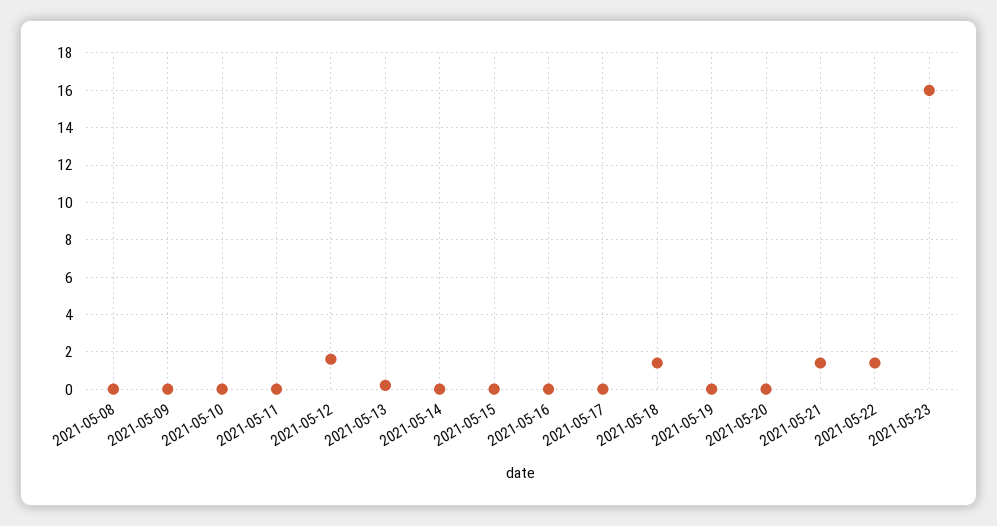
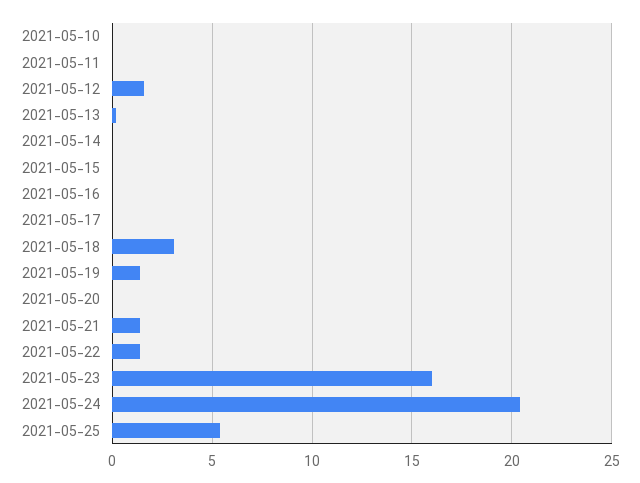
2021-05-08: 0 -> none
2021-05-09: 0 -> none
2021-05-18: 1.5 -> 3
2021-05-19: 0 -> 1.5
2021-05-24: none -> 20.5
2021-05-25: none -> 5.5

